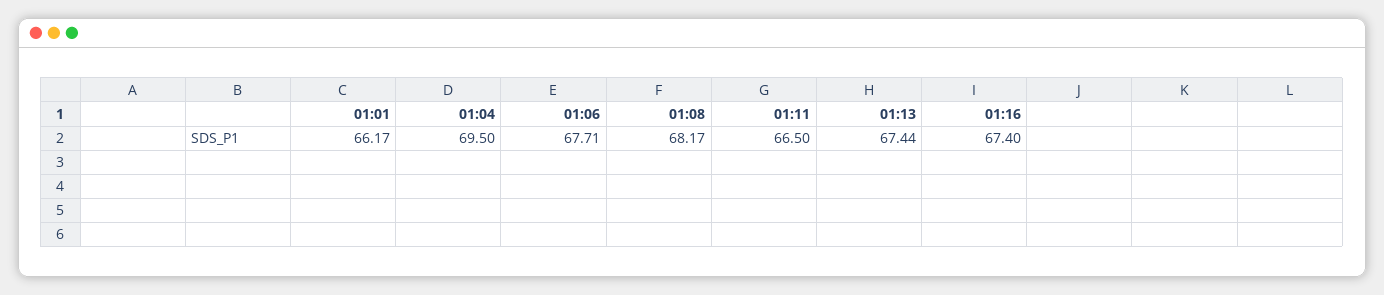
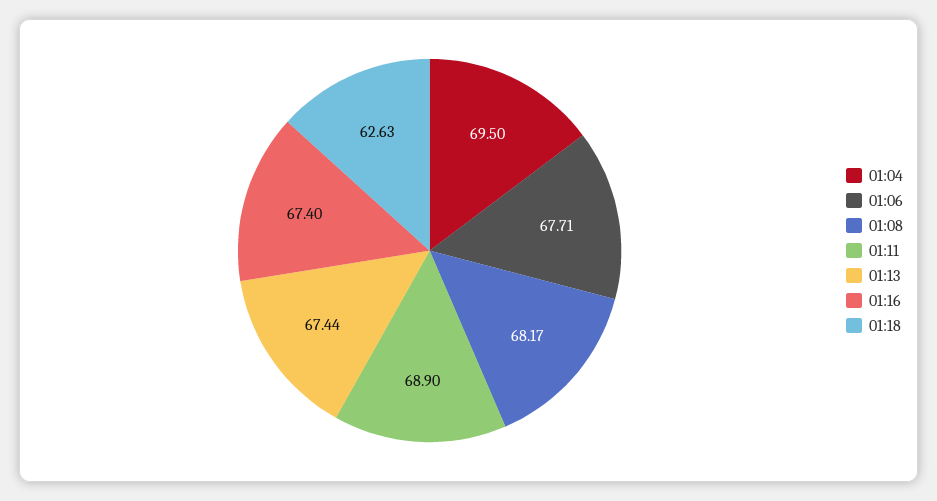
01:01: 66.17 -> none
01:11: 66.5 -> 68.9
01:18: none -> 62.63

